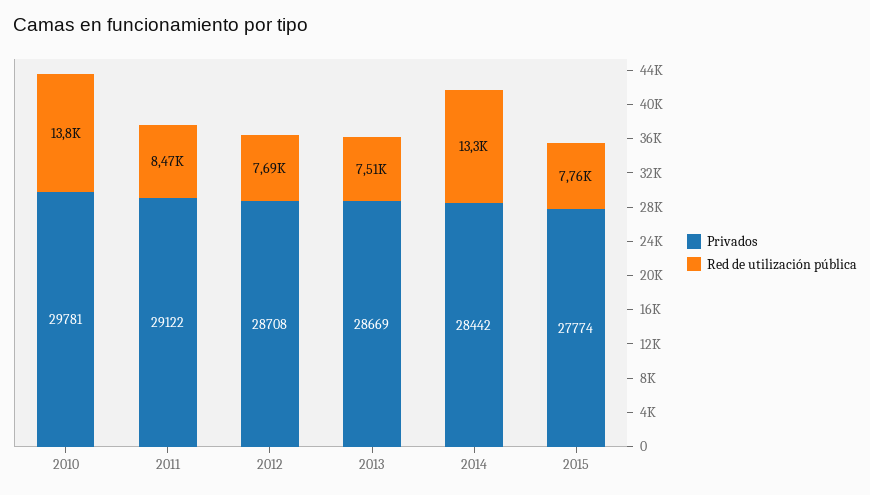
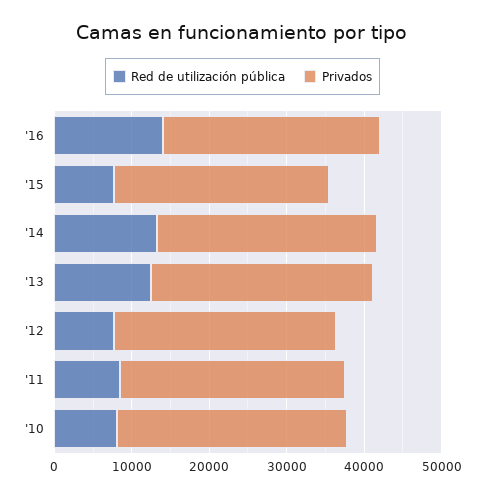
Red de utilización pública, 2010: 13800 -> 8000
Red de utilización pública, 2013: 7510 -> 12000
Red de utilización pública, '16: none -> 14000
Privados, '16: none -> 28000

